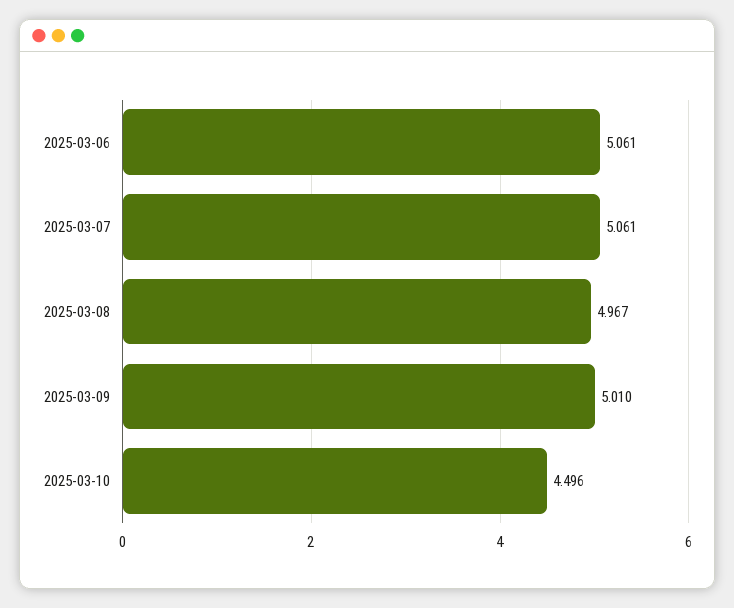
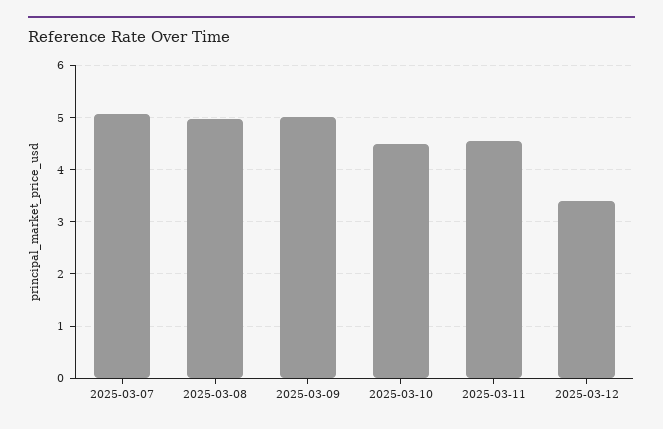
2025-03-06: 5.061 -> none
2025-03-11: none -> 4.6
2025-03-12: none -> 3.4

